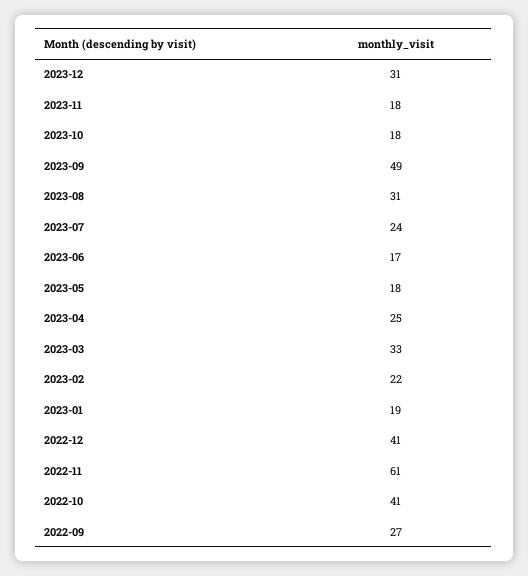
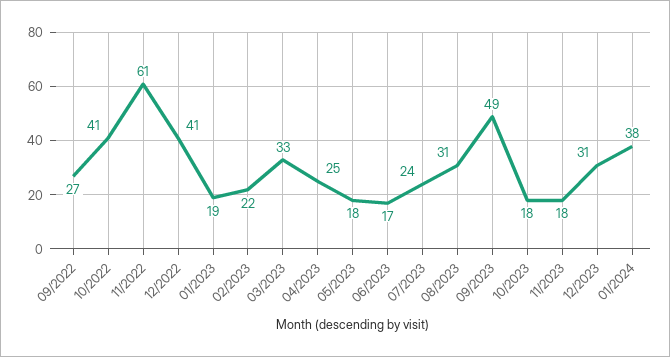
01/2024: none -> 38

